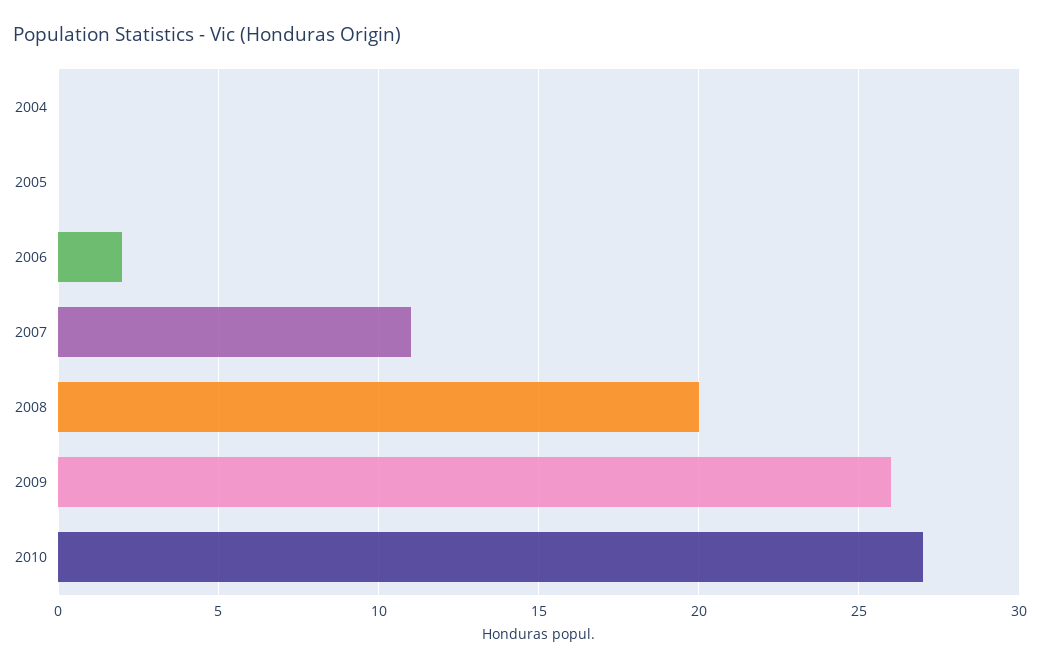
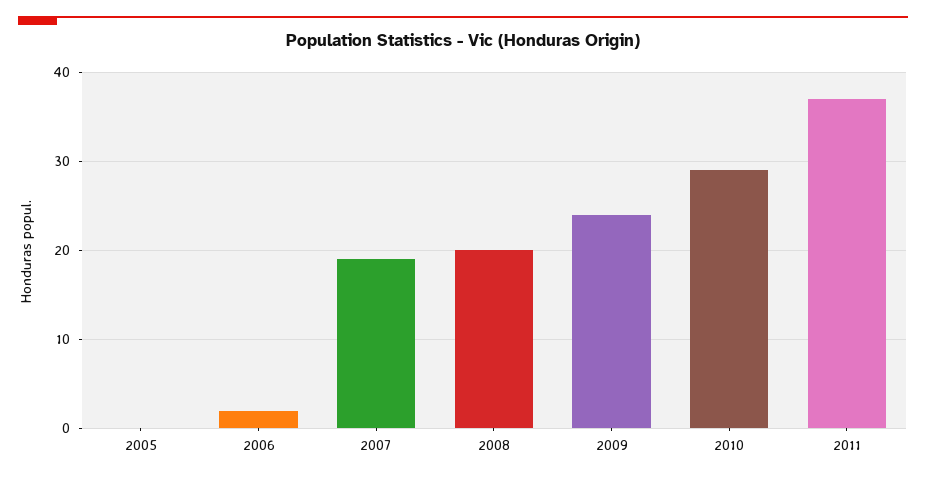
2004: 0 -> none
2007: 11 -> 19
2009: 26 -> 24
2010: 27 -> 29
2011: none -> 37

